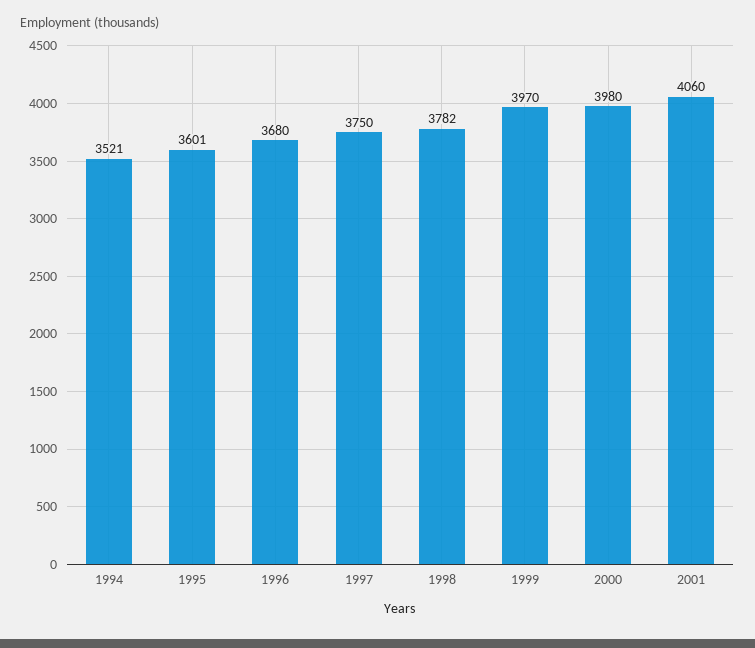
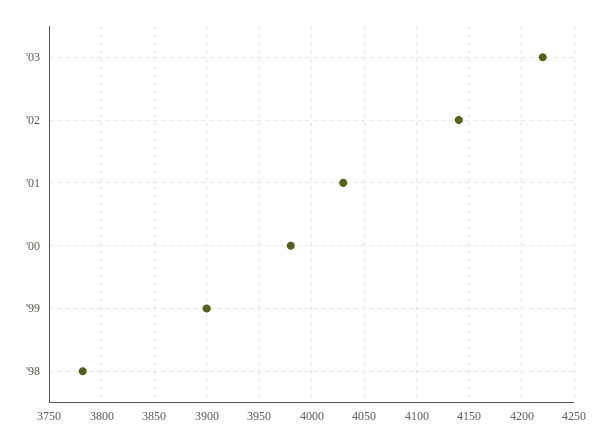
1994: 3521 -> none
1995: 3601 -> none
1996: 3680 -> none
1997: 3750 -> none
1999: 3970 -> 3900
2001: 4060 -> 4030
'03: none -> 4220
'02: none -> 4140

